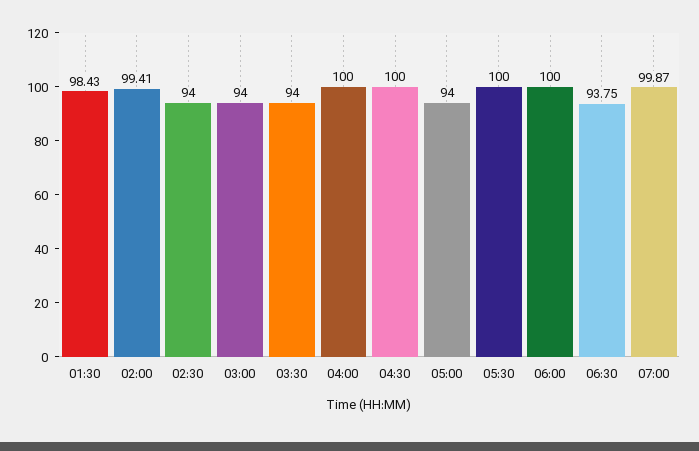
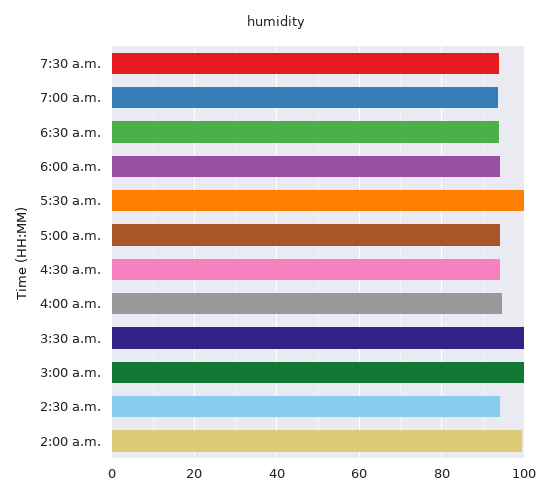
01:30: 98.43 -> none
03:00: 94 -> 100
03:30: 94 -> 100
04:00: 100 -> 94
04:30: 100 -> 94
06:00: 100 -> 94
07:00: 99.87 -> 94
7:30 a.m.: none -> 94

